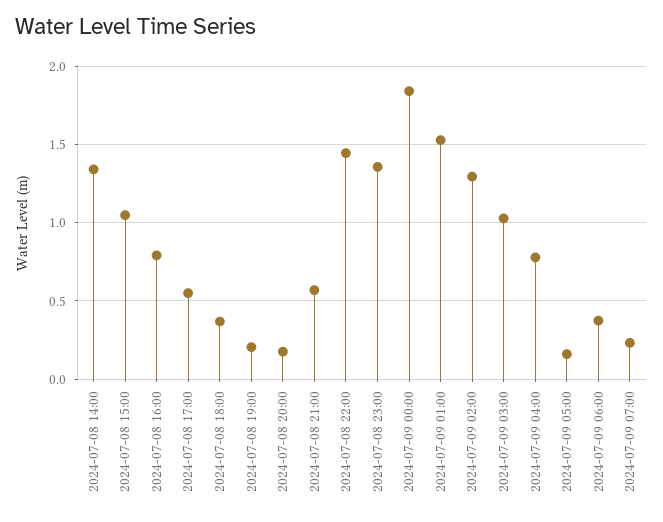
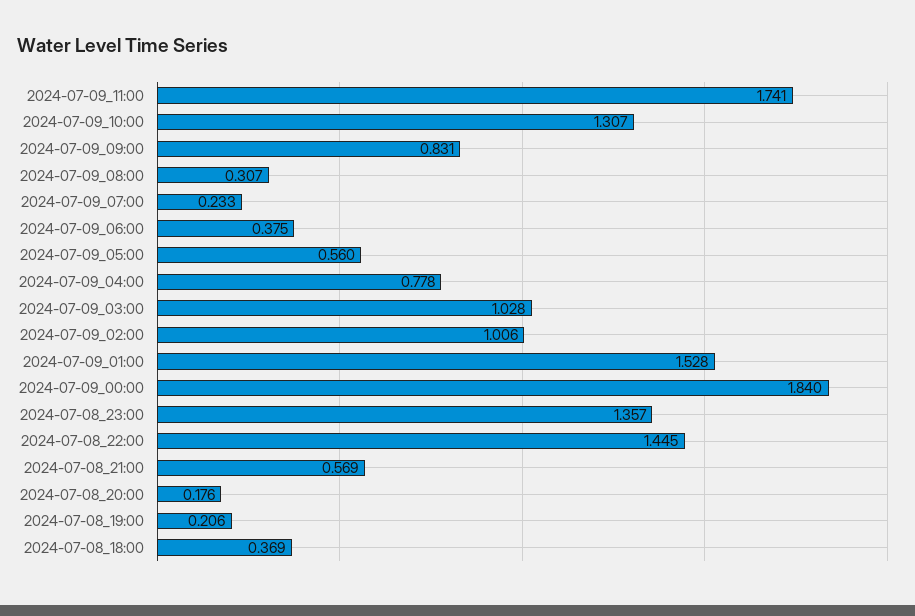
2024-07-08 14:00: 1.35 -> none
2024-07-08 15:00: 1.05 -> none
2024-07-08 16:00: 0.8 -> none
2024-07-08 17:00: 0.55 -> none
2024-07-09 02:00: 1.3 -> 1.006
2024-07-09 05:00: 0.15 -> 0.56
2024-07-09_11:00: none -> 1.741
2024-07-09_10:00: none -> 1.307
2024-07-09_09:00: none -> 0.831
2024-07-09_08:00: none -> 0.307

